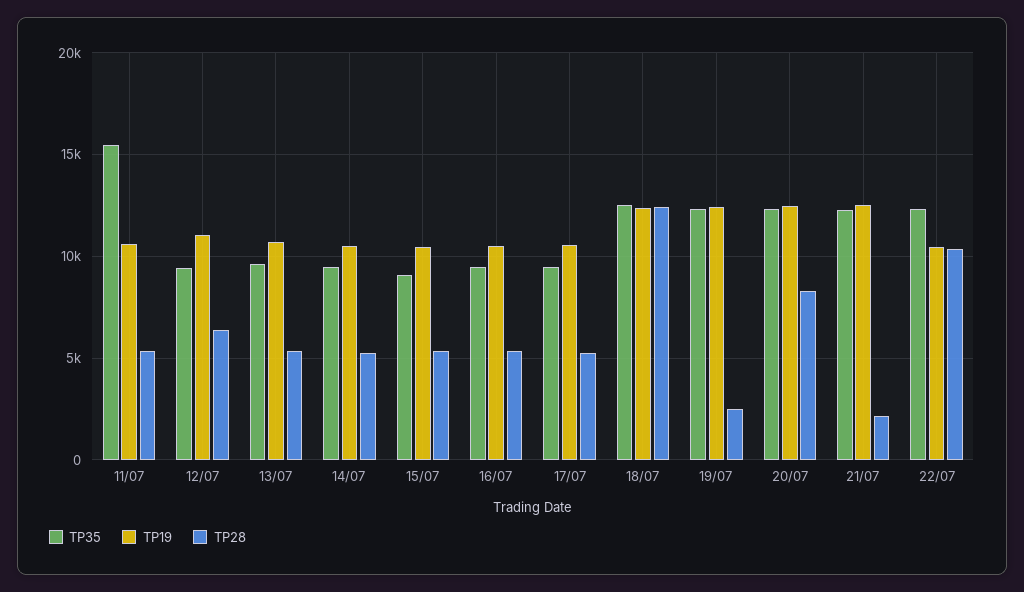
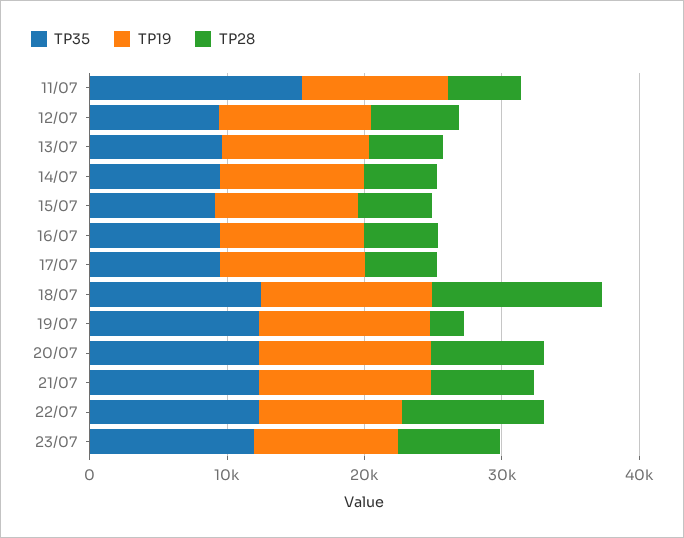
TP28, 21/07: 2000 -> 8000
TP35, 23/07: none -> 12000
TP19, 23/07: none -> 10000
TP28, 23/07: none -> 8000

